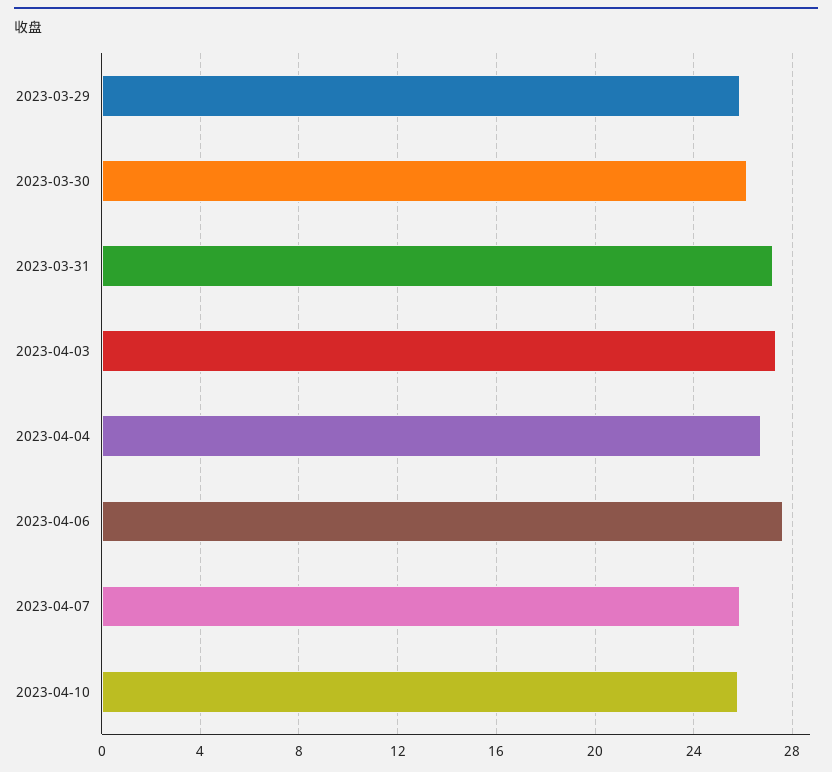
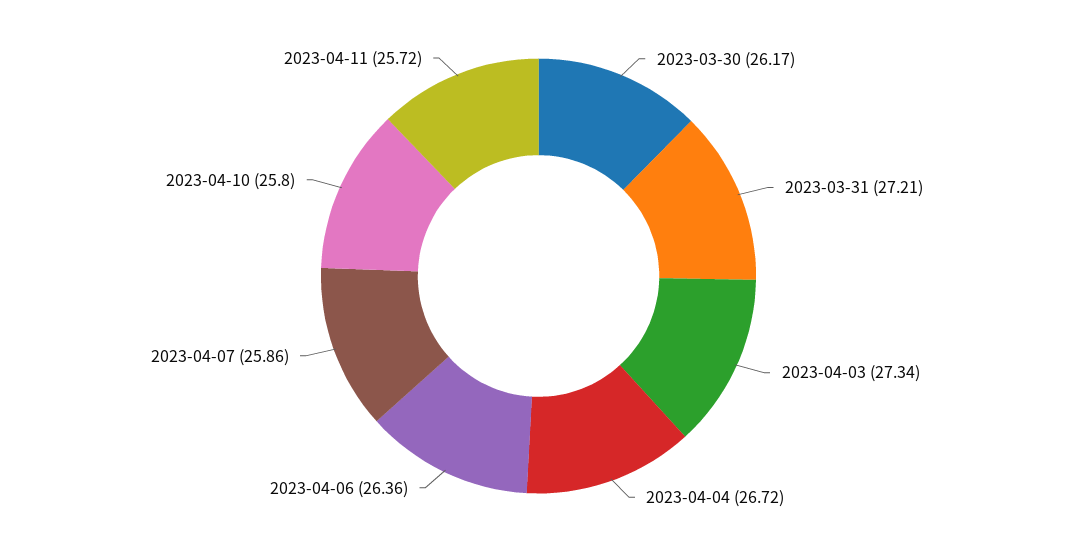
2023-03-29: 26 -> none
2023-04-06: 27.5 -> 26.36
2023-04-11: none -> 25.72

